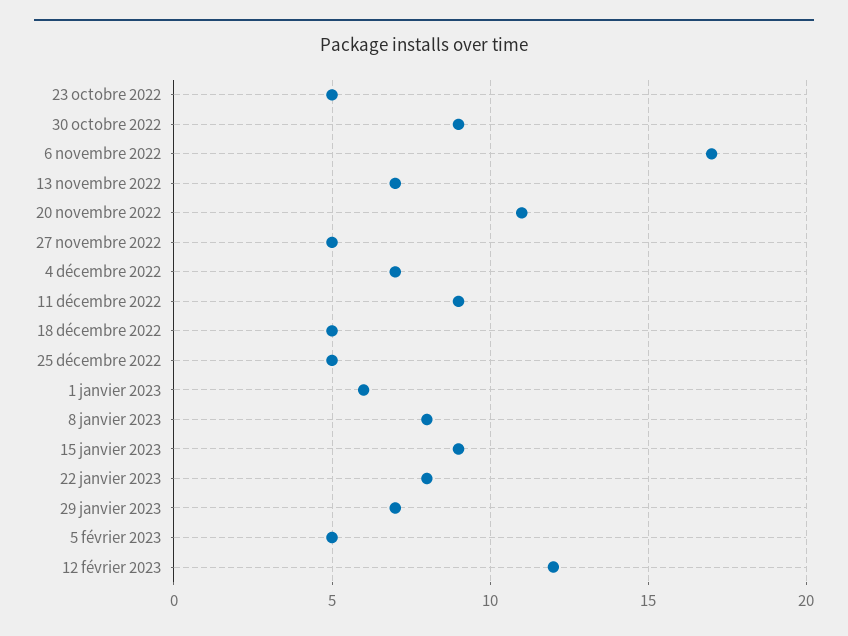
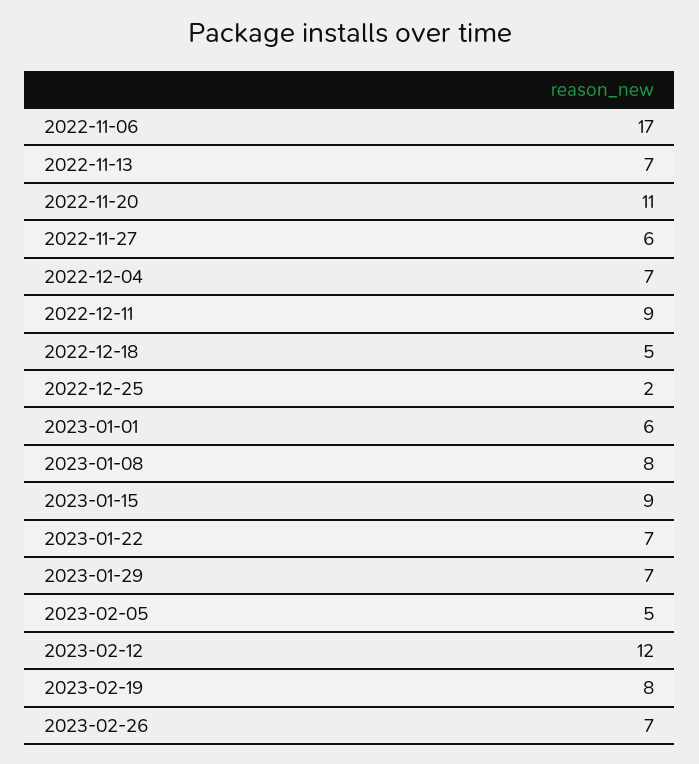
23 octobre 2022: 5 -> none
30 octobre 2022: 9 -> none
27 novembre 2022: 5 -> 6
25 décembre 2022: 5 -> 2
22 janvier 2023: 8 -> 7
2023-02-19: none -> 8
2023-02-26: none -> 7

